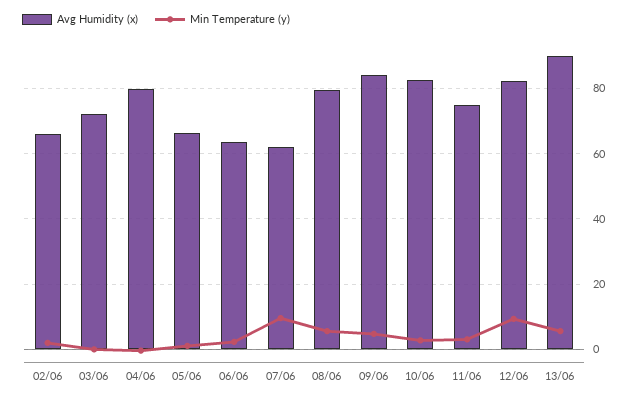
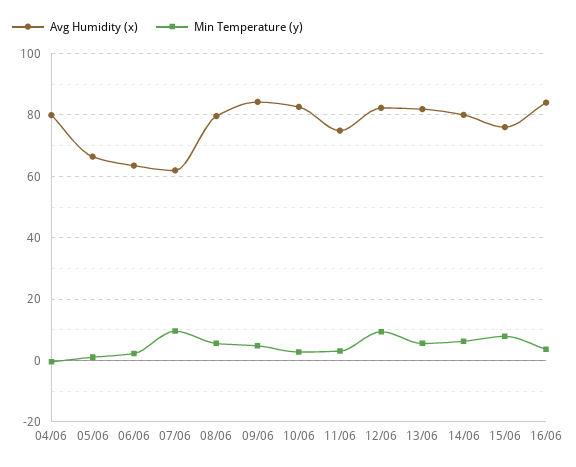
Avg Humidity (x), 02/06: 66 -> none
Min Temperature (y), 02/06: 2 -> none
Avg Humidity (x), 03/06: 72 -> none
Min Temperature (y), 03/06: 0 -> none
Avg Humidity (x), 13/06: 90 -> 82
Avg Humidity (x), 14/06: none -> 80
Min Temperature (y), 14/06: none -> 6
Avg Humidity (x), 15/06: none -> 76
Min Temperature (y), 15/06: none -> 8
Avg Humidity (x), 16/06: none -> 84
Min Temperature (y), 16/06: none -> 4

